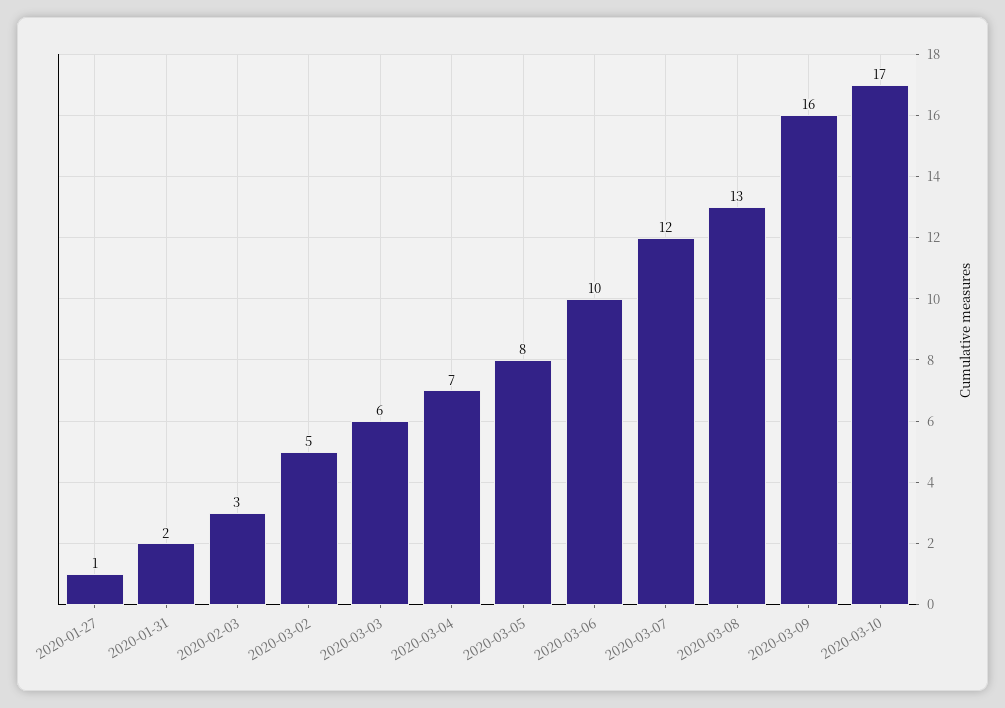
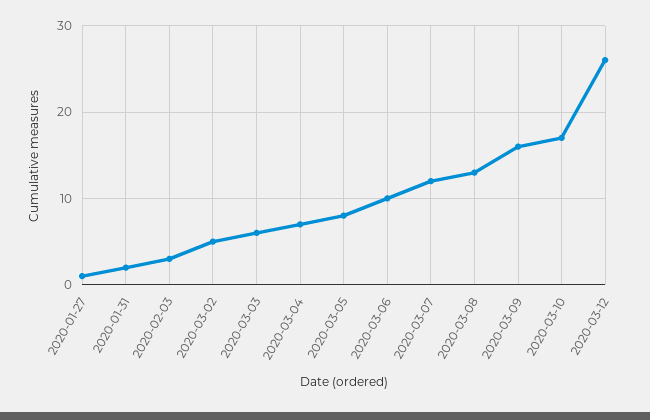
2020-03-12: none -> 26

